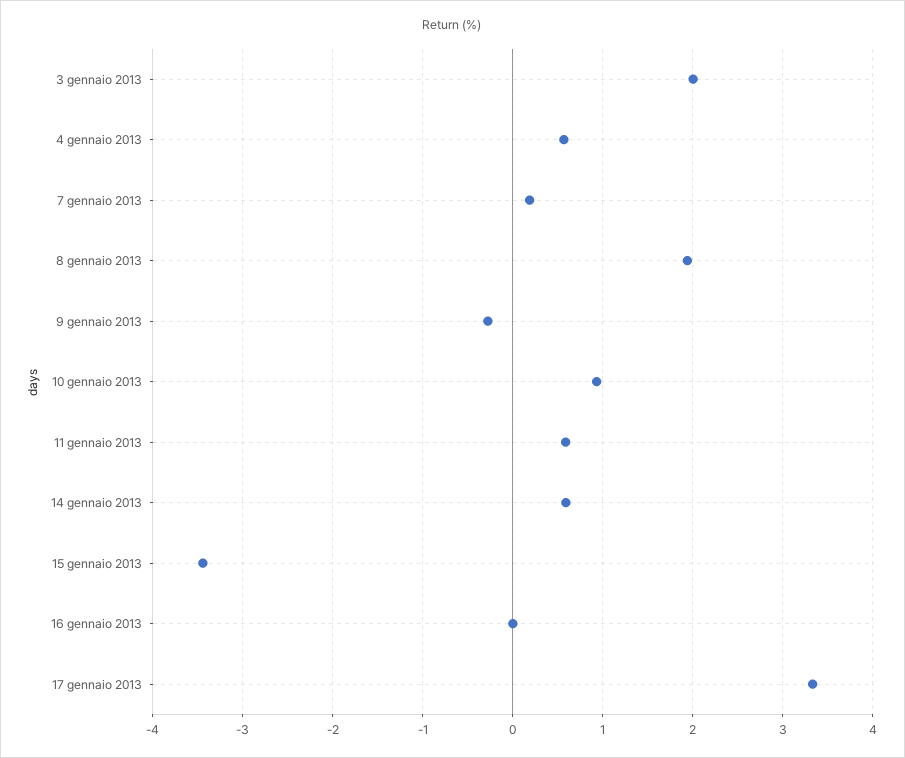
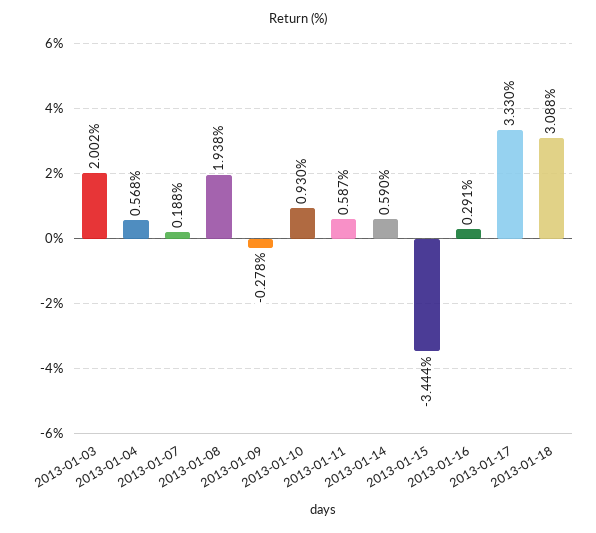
16 gennaio 2013: 0 -> 0.291
2013-01-18: none -> 3.088

